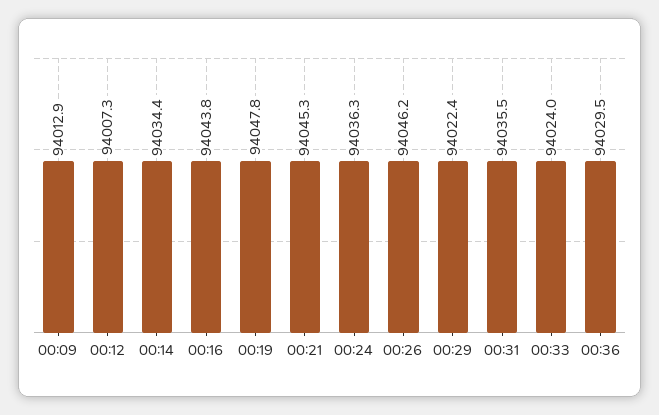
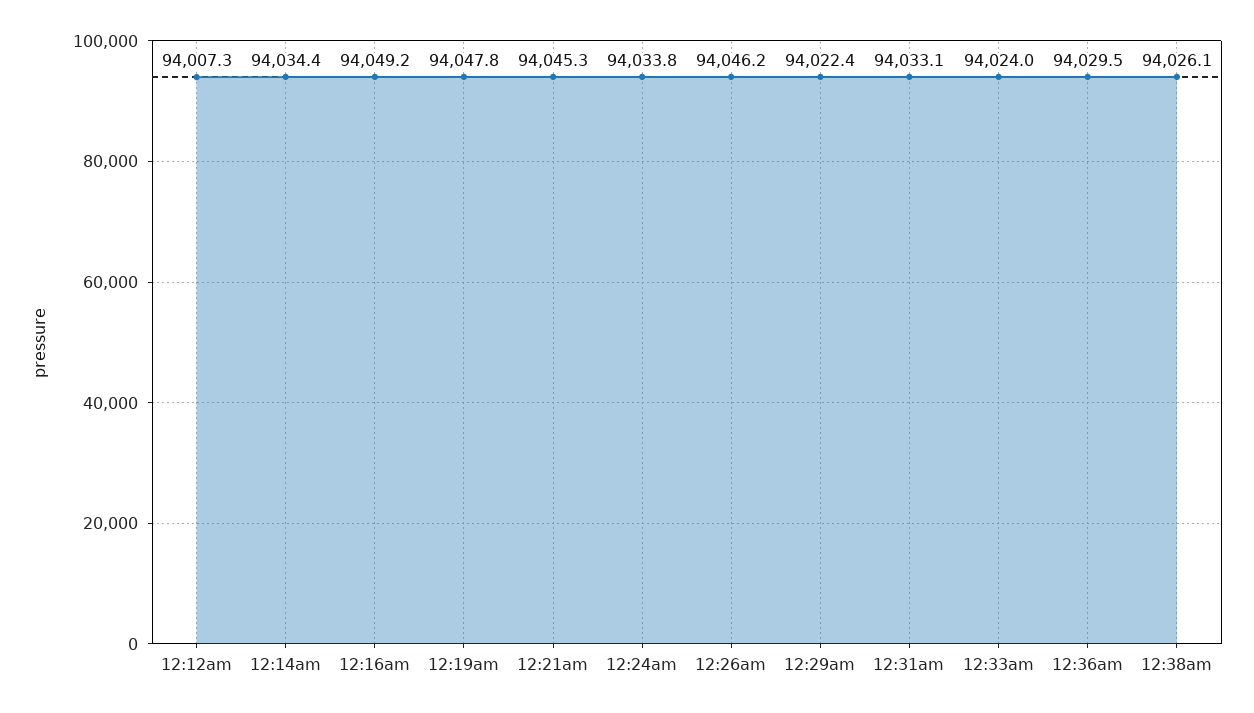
00:09: 94012.9 -> none
00:16: 94043.8 -> 94049.2
00:24: 94036.3 -> 94033.8
00:31: 94035.5 -> 94033.1
12:38am: none -> 94026.1

